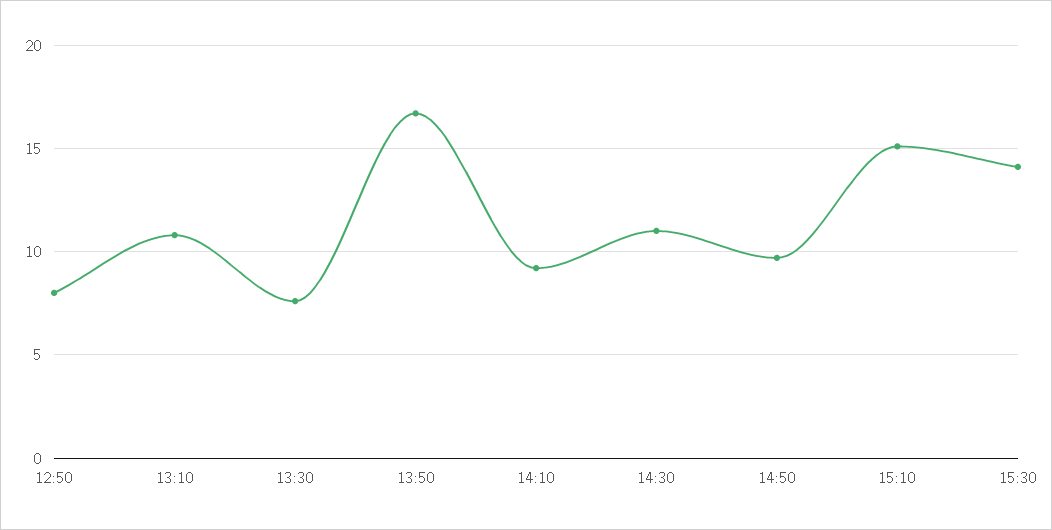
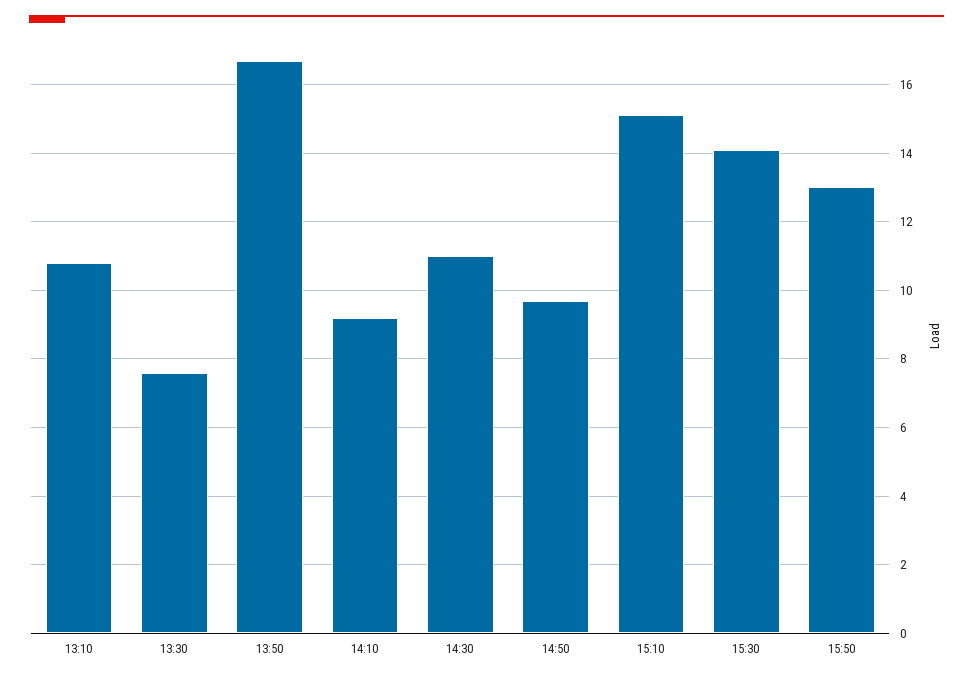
12:50: 8 -> none
15:50: none -> 13

